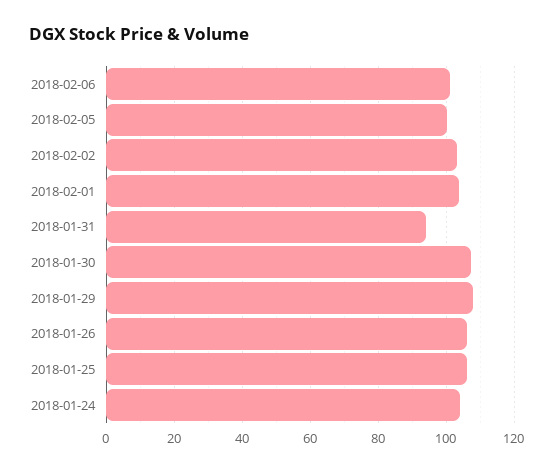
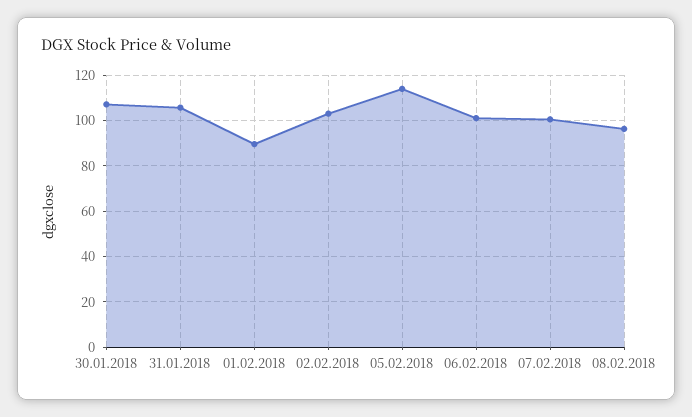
2018-02-05: 100 -> 115
2018-02-01: 104 -> 90
2018-01-31: 94 -> 105
2018-01-29: 108 -> none
2018-01-26: 106 -> none
2018-01-25: 106 -> none
2018-01-24: 104 -> none
07.02.2018: none -> 100
08.02.2018: none -> 95

